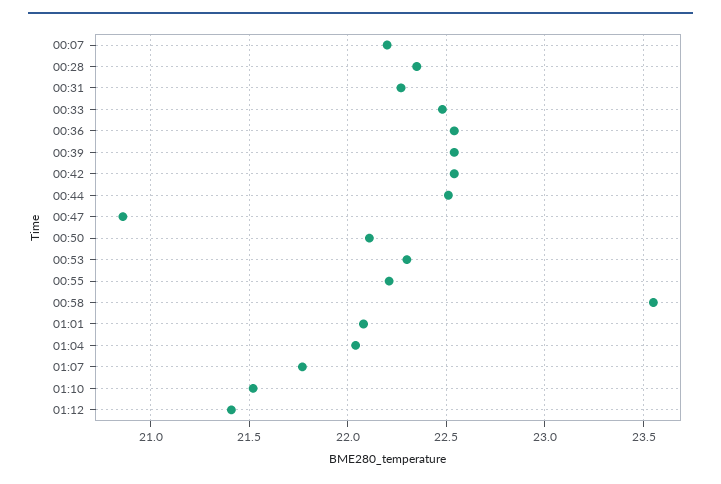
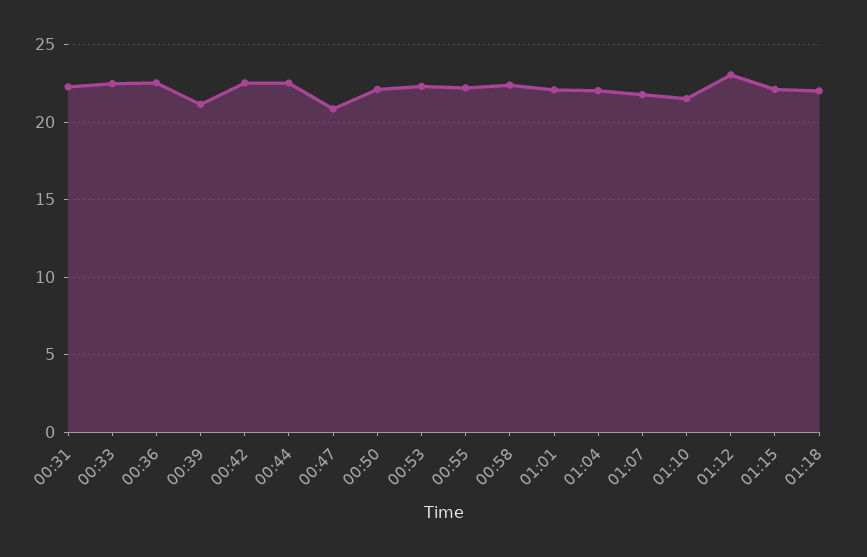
00:07: 22.2 -> none
00:28: 22.35 -> none
00:39: 22.55 -> 21
00:58: 23.55 -> 22.5
01:12: 21.4 -> 23
01:15: none -> 22
01:18: none -> 22

